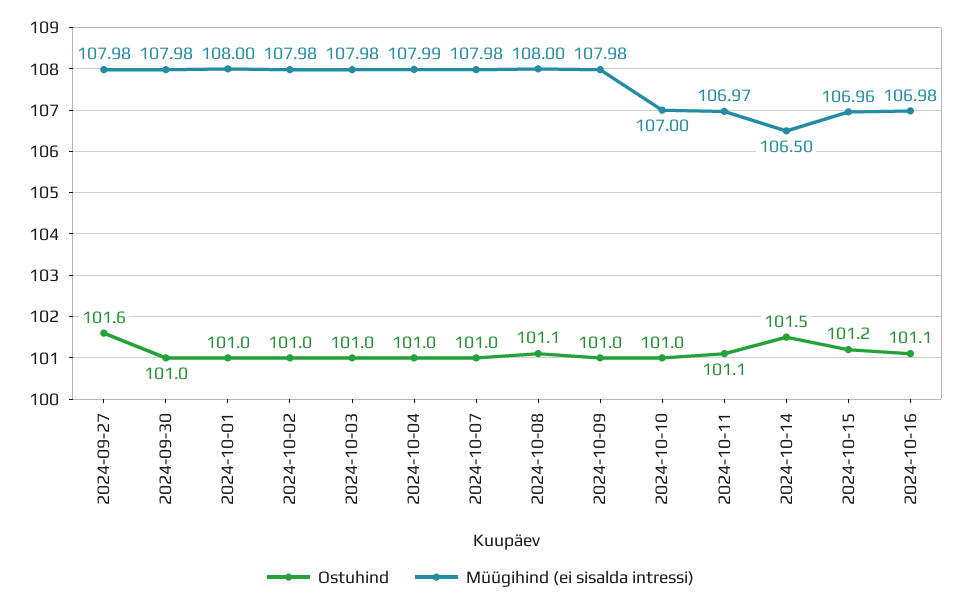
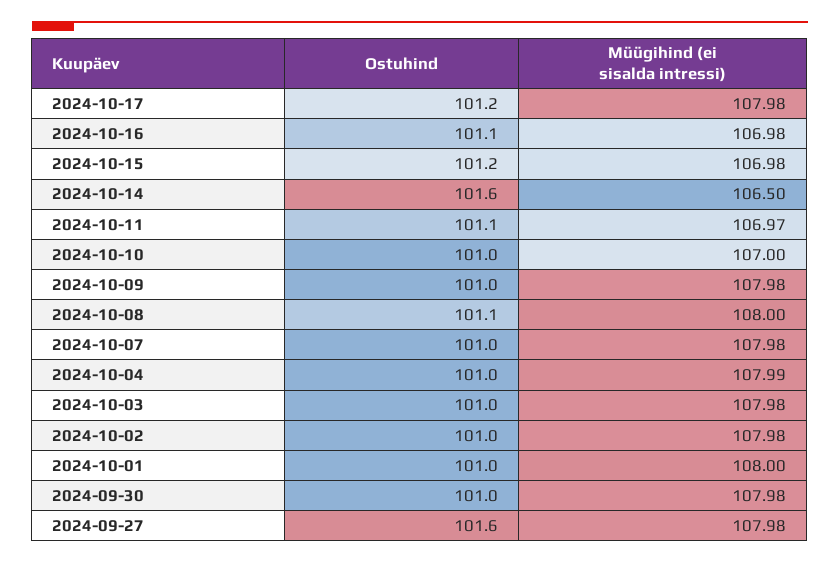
Ostuhind, 2024-10-14: 101.5 -> 101.6
Müügihind (ei sisalda intressi), 2024-10-15: 106.96 -> 106.98
Ostuhind, 2024-10-17: none -> 101.2
Müügihind (ei sisalda intressi), 2024-10-17: none -> 107.98

